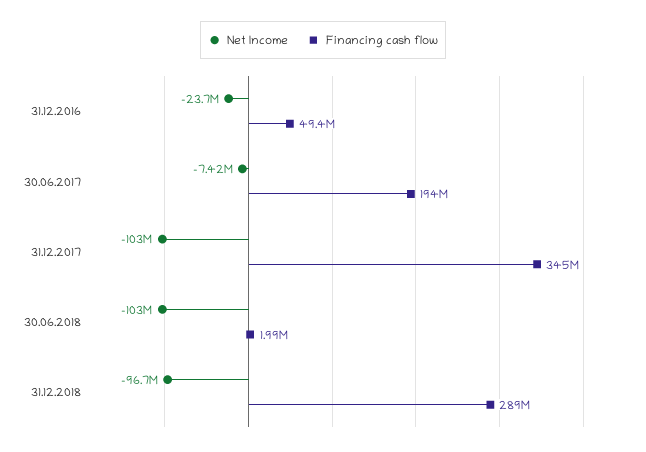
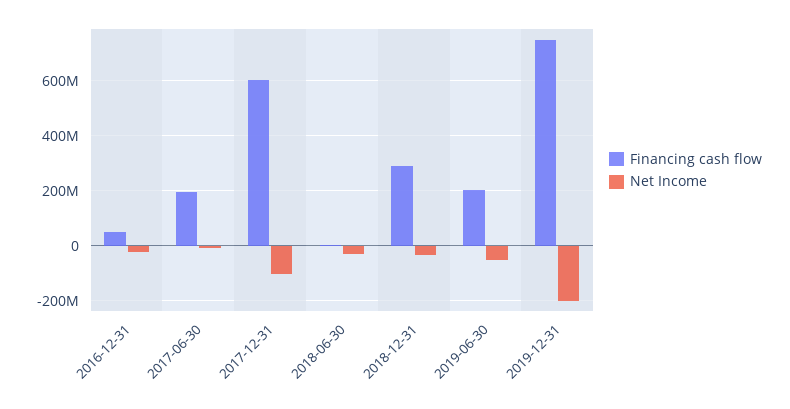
Financing cash flow, 31.12.2017: 345000000 -> 600000000
Net Income, 30.06.2018: -103000000 -> -25000000
Net Income, 31.12.2018: -96700000 -> -25000000
Financing cash flow, 2019-06-30: none -> 200000000
Net Income, 2019-06-30: none -> -50000000
Financing cash flow, 2019-12-31: none -> 750000000
Net Income, 2019-12-31: none -> -200000000

